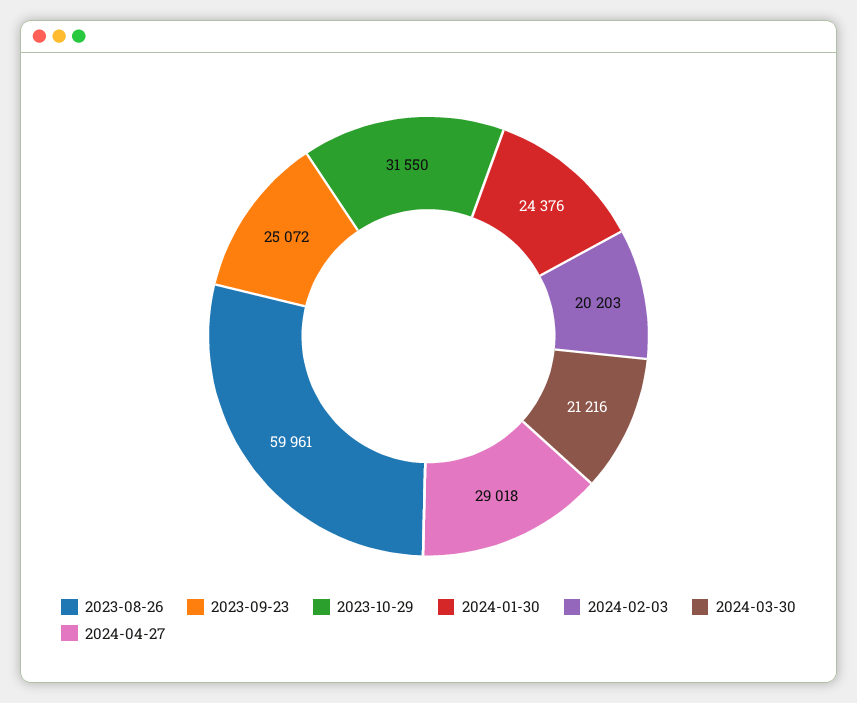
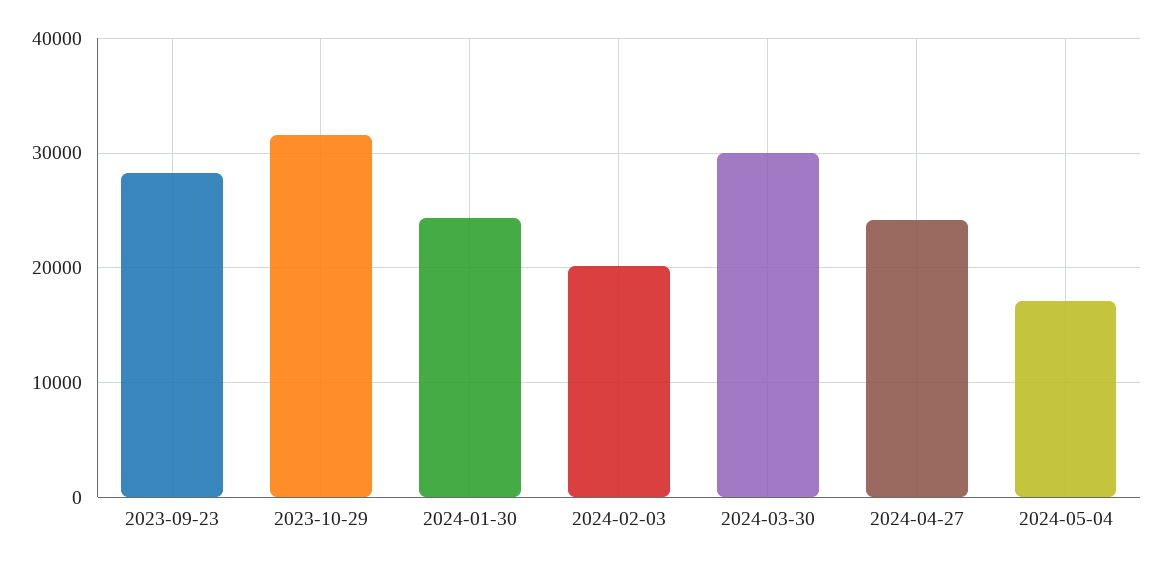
2023-08-26: 59961 -> none
2023-09-23: 25072 -> 28000
2024-03-30: 21216 -> 30000
2024-04-27: 29018 -> 24000
2024-05-04: none -> 17000

